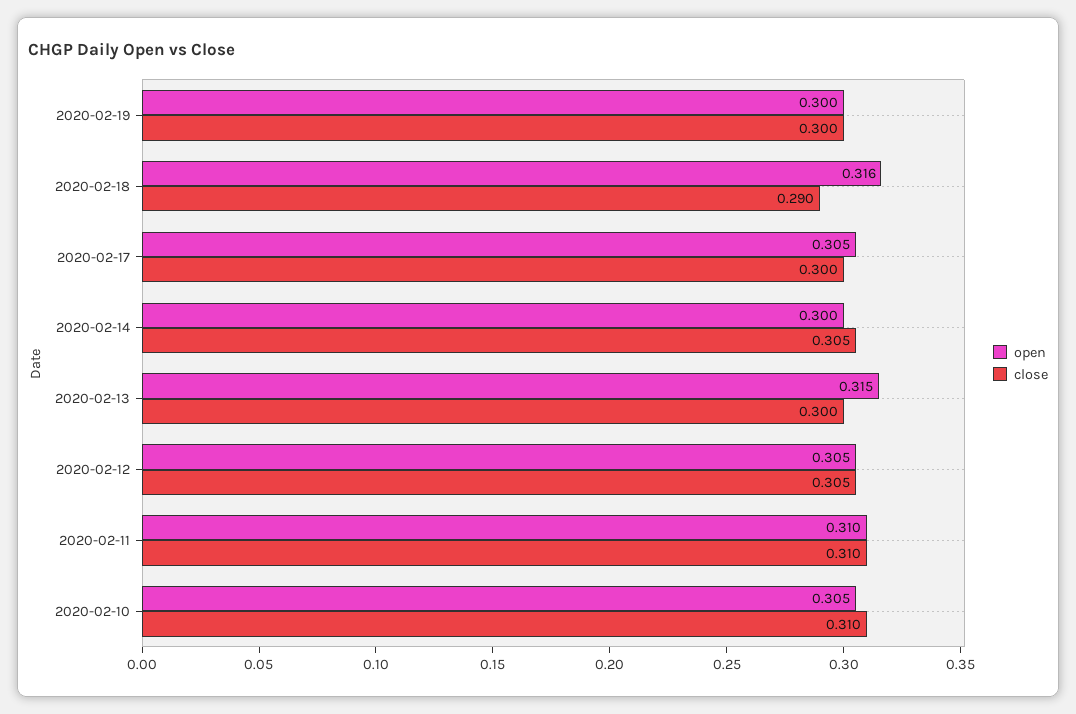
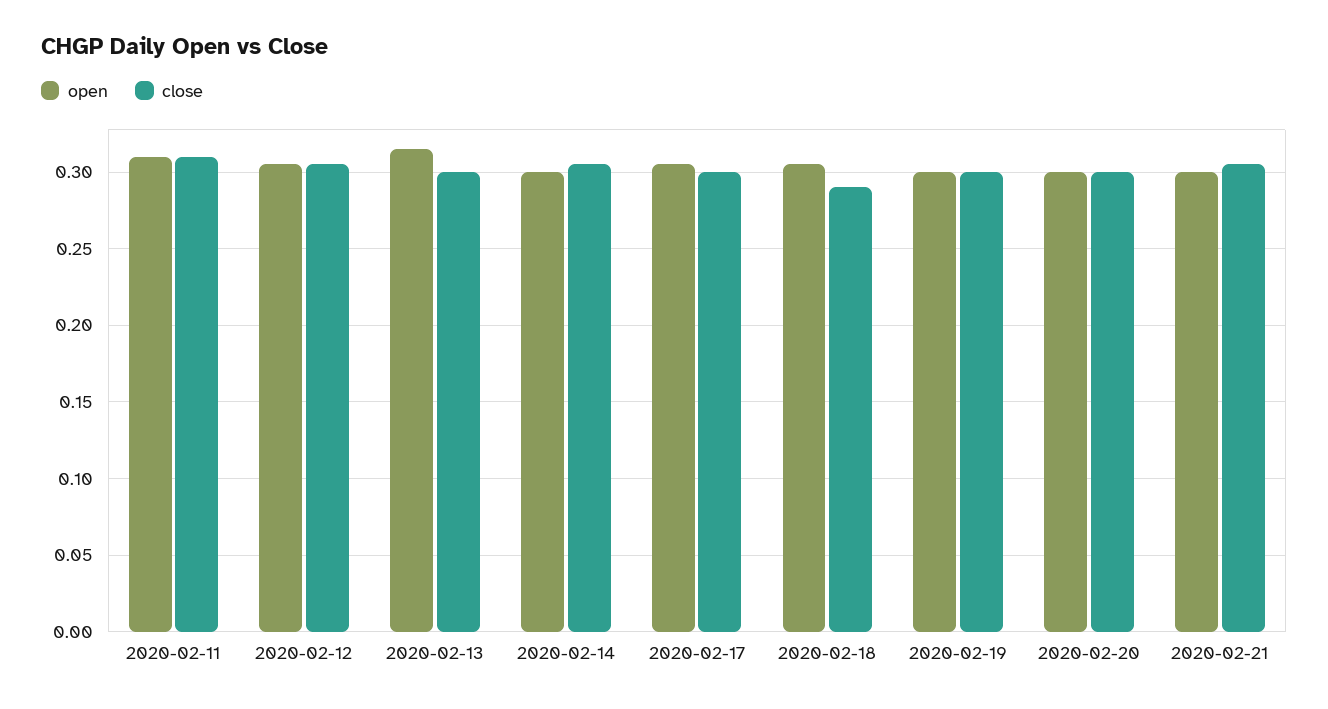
open, 2020-02-18: 0.316 -> 0.305
open, 2020-02-10: 0.305 -> none
close, 2020-02-10: 0.31 -> none
open, 2020-02-20: none -> 0.3
close, 2020-02-20: none -> 0.3
open, 2020-02-21: none -> 0.3
close, 2020-02-21: none -> 0.305

